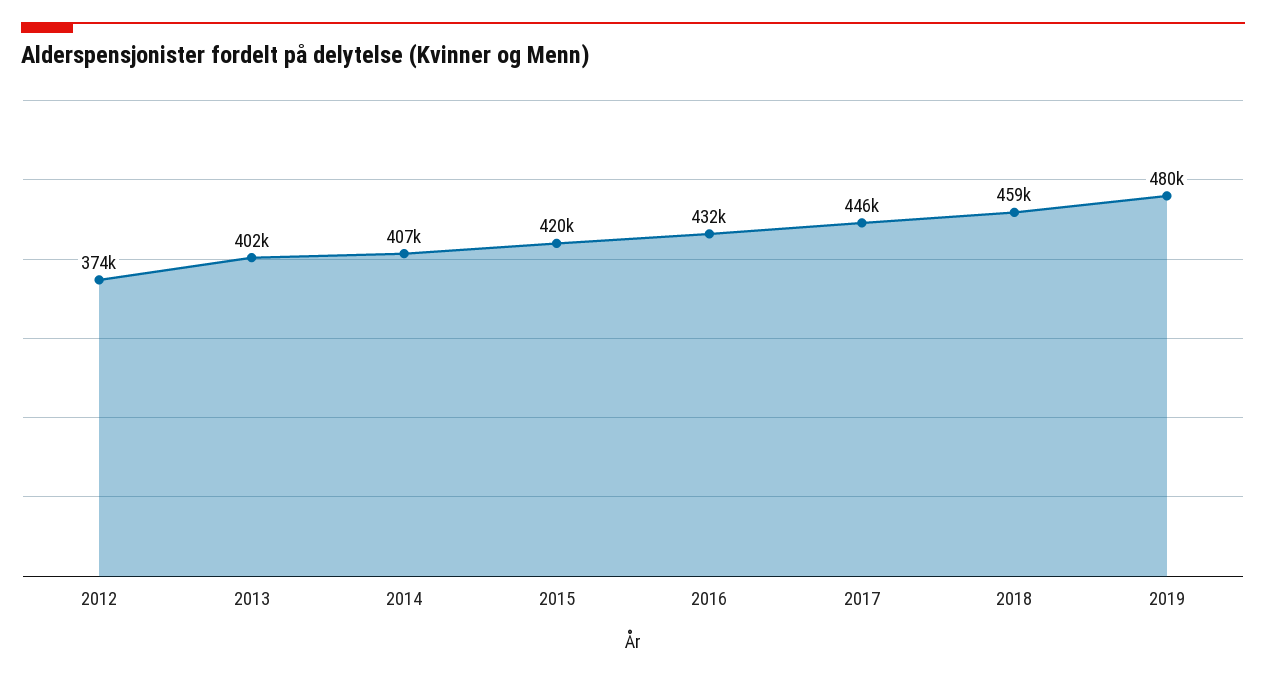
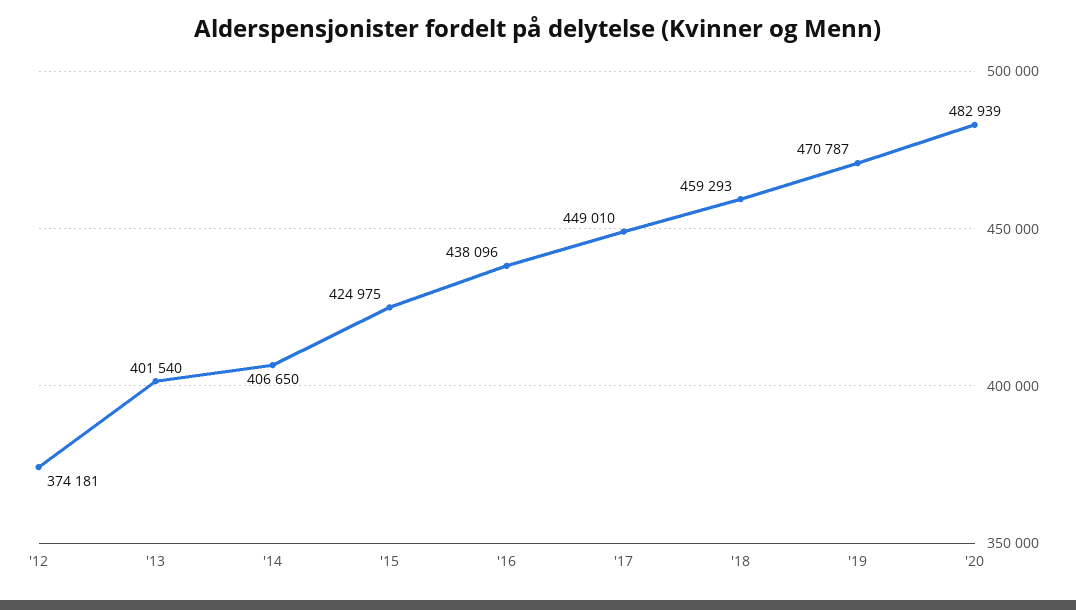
2015: 420000 -> 424975
2016: 432000 -> 438096
2017: 446000 -> 449010
2019: 480000 -> 470787
'20: none -> 482939

